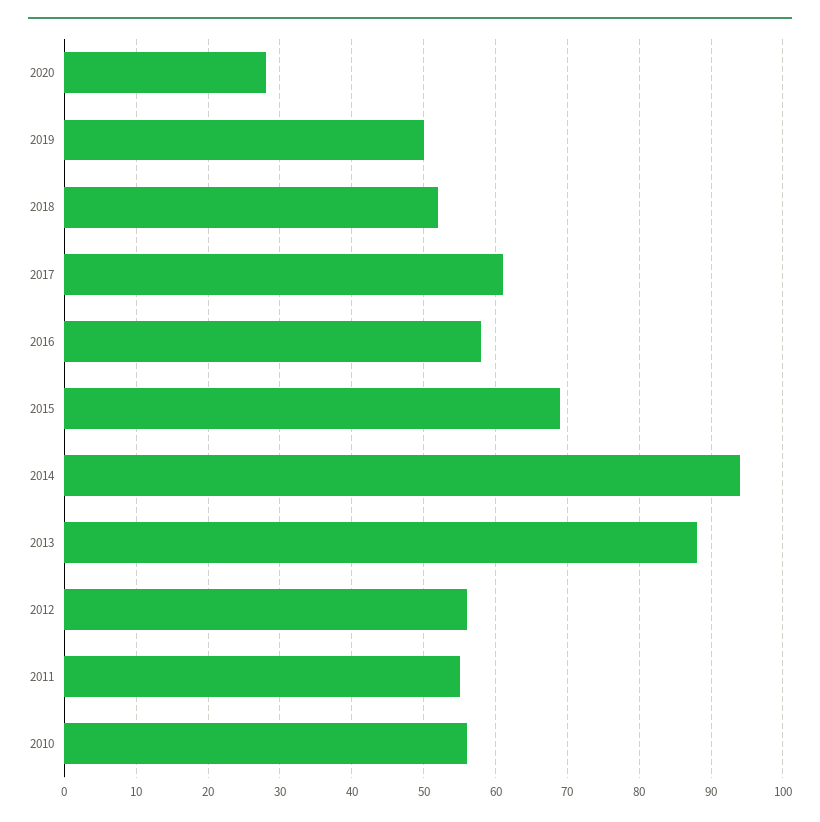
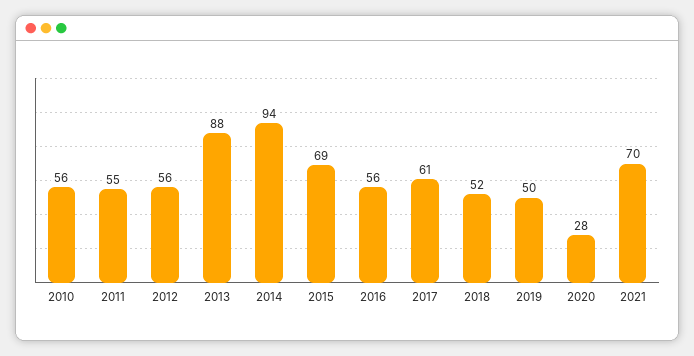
2016: 58 -> 56
2021: none -> 70

